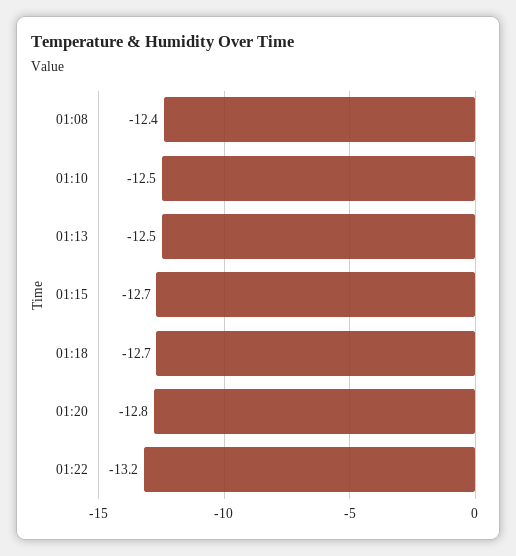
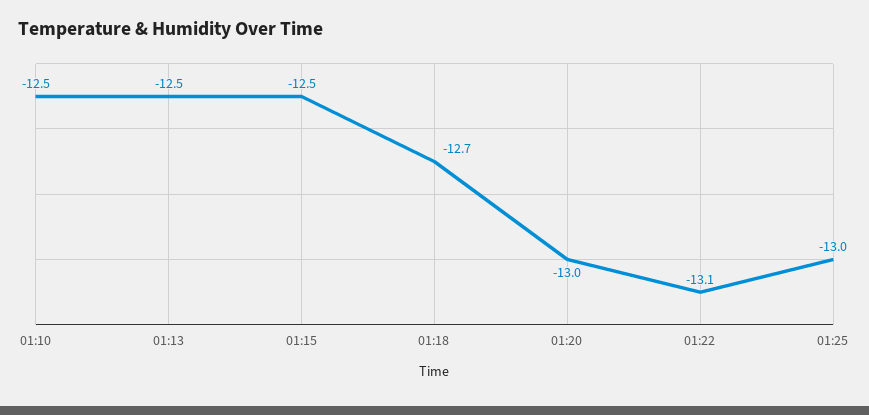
01:08: -12.4 -> none
01:15: -12.7 -> -12.5
01:20: -12.8 -> -13
01:22: -13.2 -> -13.1
01:25: none -> -13

